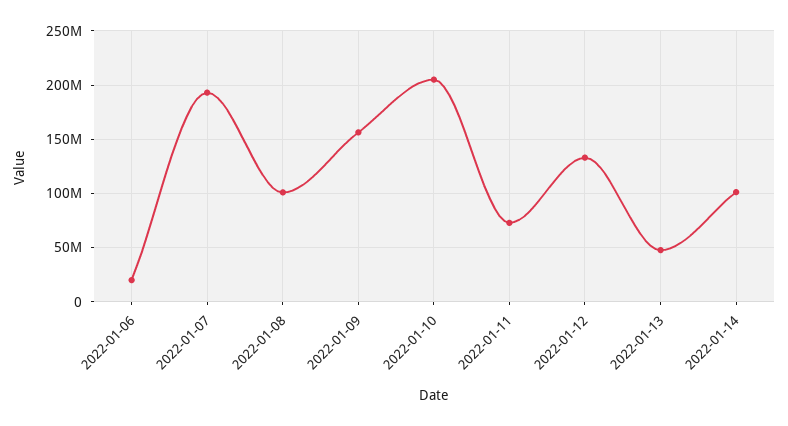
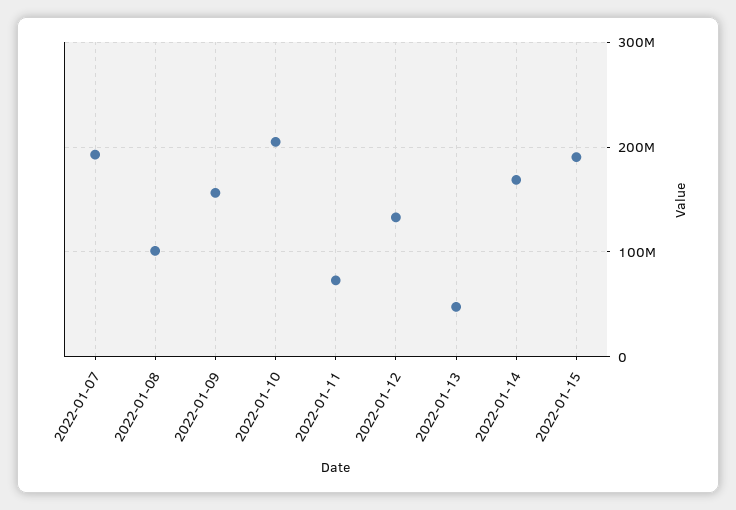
2022-01-06: 20000000 -> none
2022-01-14: 100000000 -> 170000000
2022-01-15: none -> 190000000

